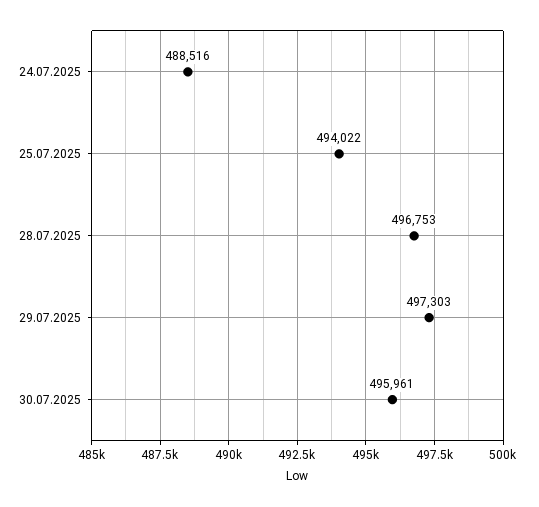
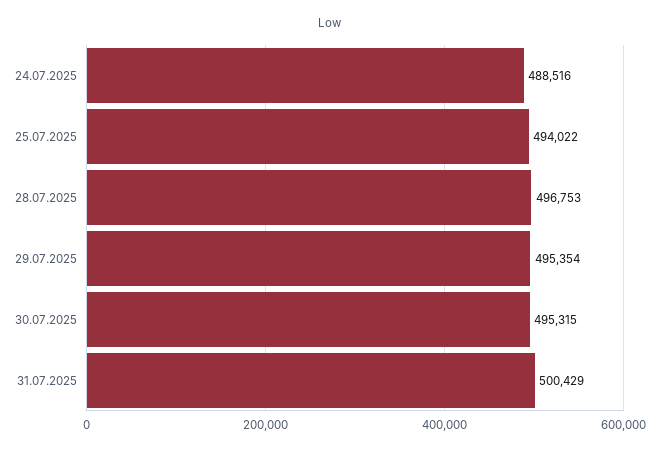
29.07.2025: 497303 -> 495354
30.07.2025: 495961 -> 495315
31.07.2025: none -> 500429

